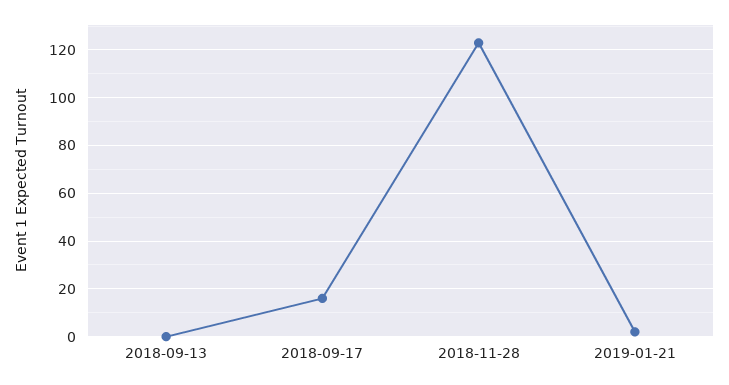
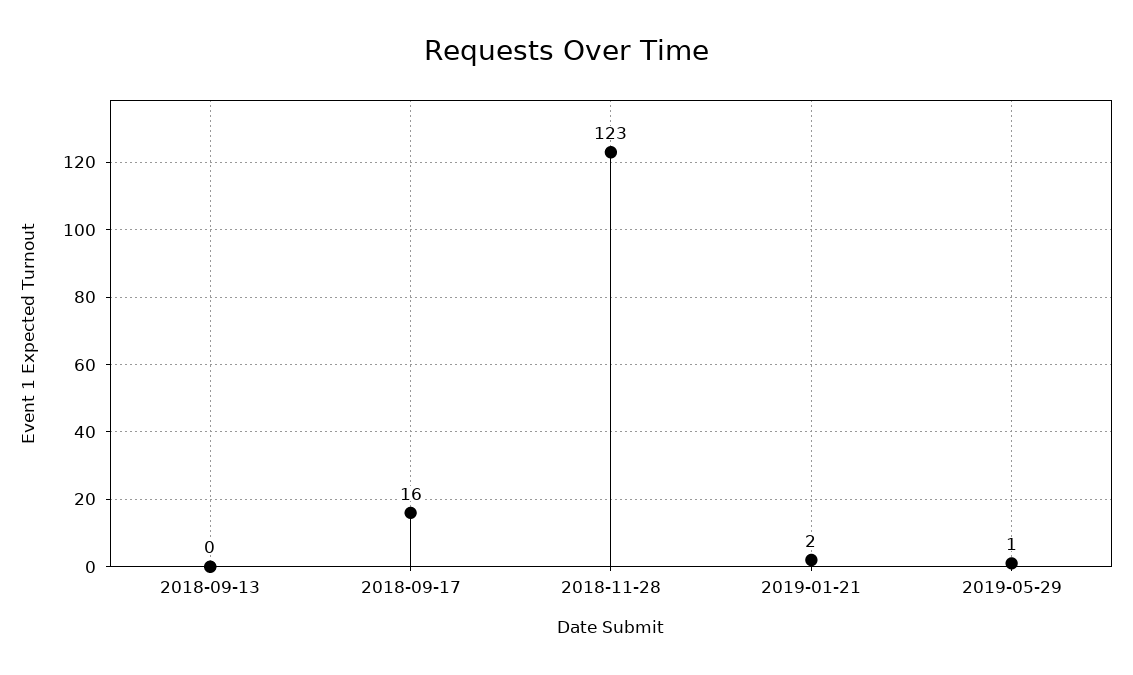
2019-05-29: none -> 1

